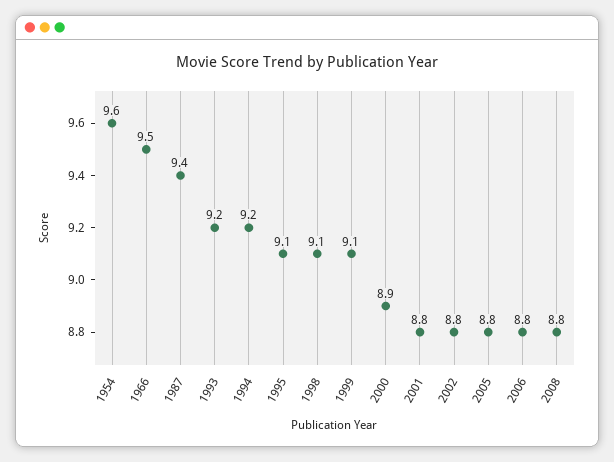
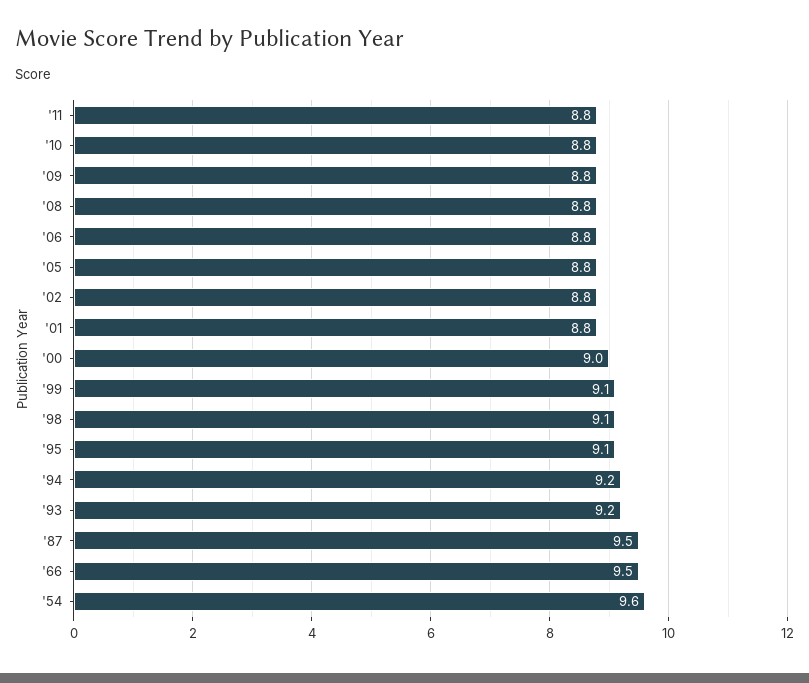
1987: 9.4 -> 9.5
2000: 8.9 -> 9
'11: none -> 8.8
'10: none -> 8.8
'09: none -> 8.8

